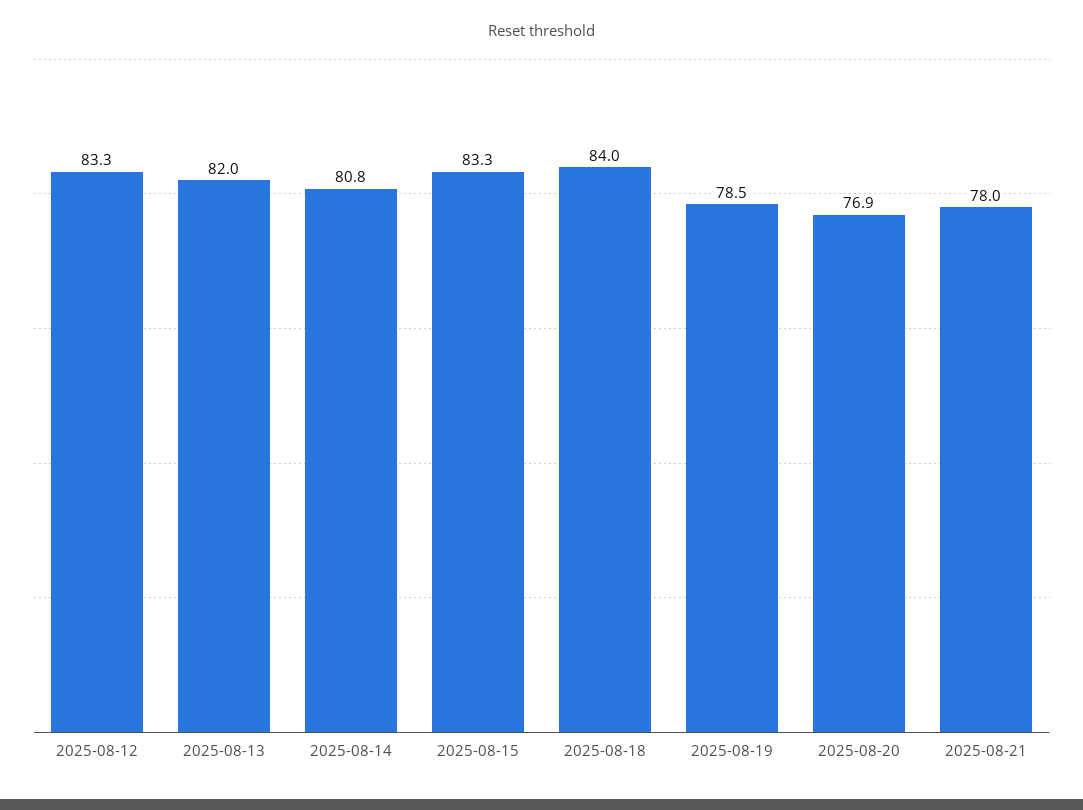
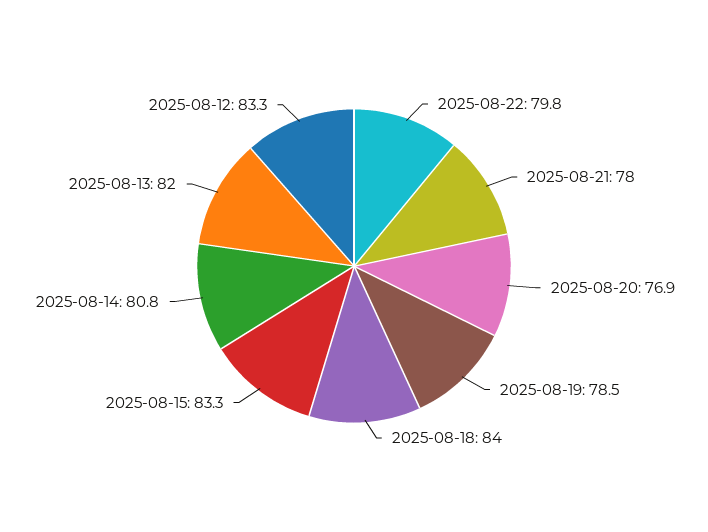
2025-08-22: none -> 79.8

